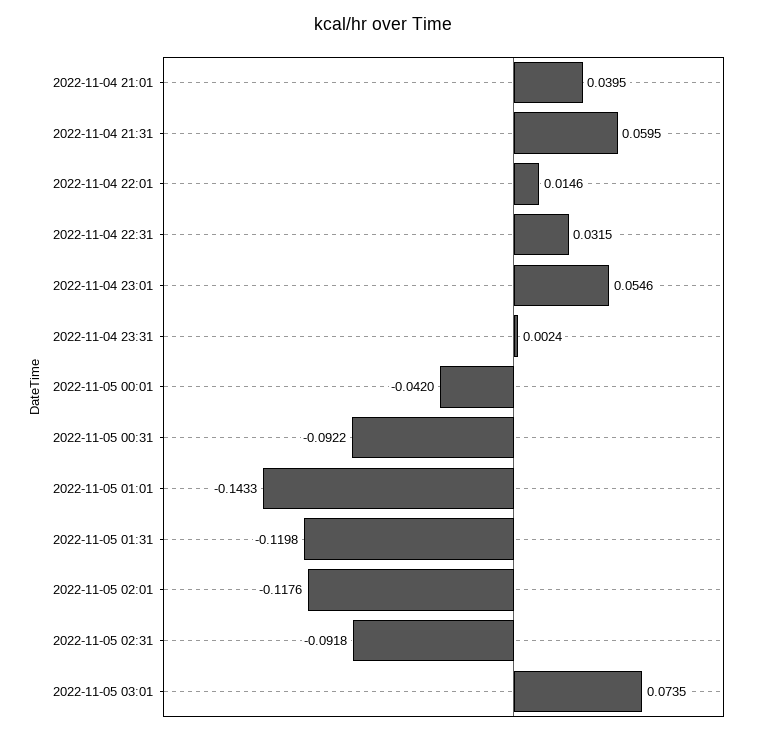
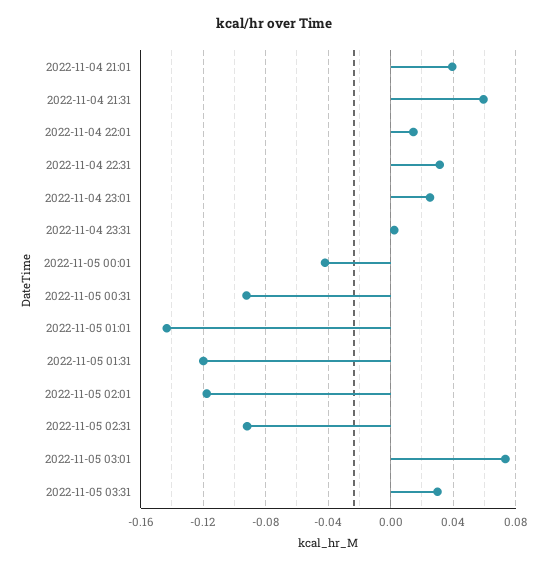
2022-11-04 23:01: 0.0546 -> 0.025
2022-11-05 03:31: none -> 0.03

